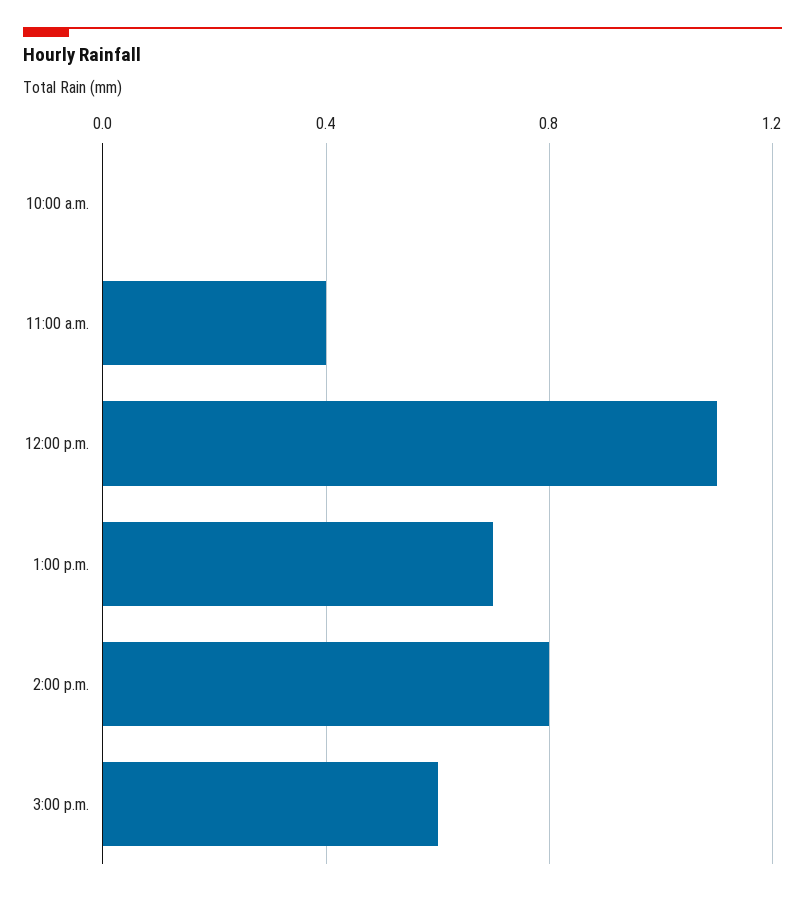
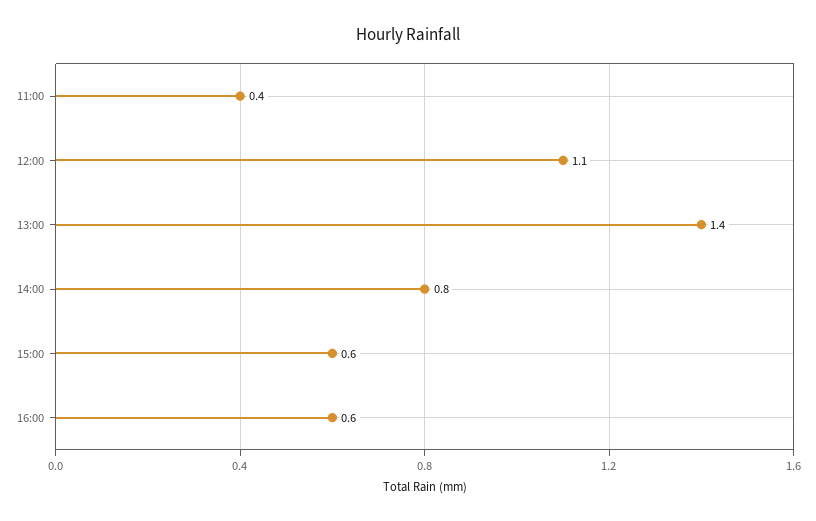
10:00 a.m.: 0 -> none
1:00 p.m.: 0.7 -> 1.4
16:00: none -> 0.6

